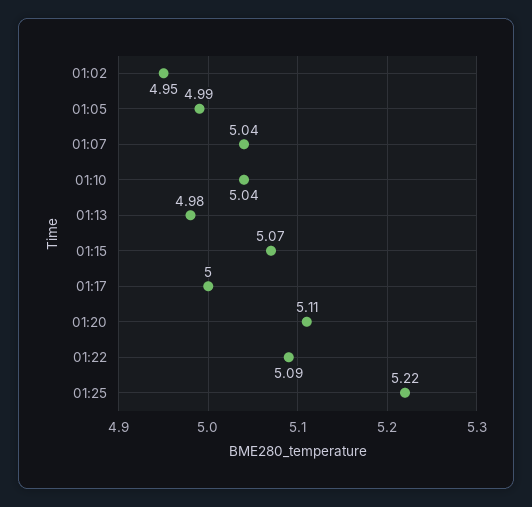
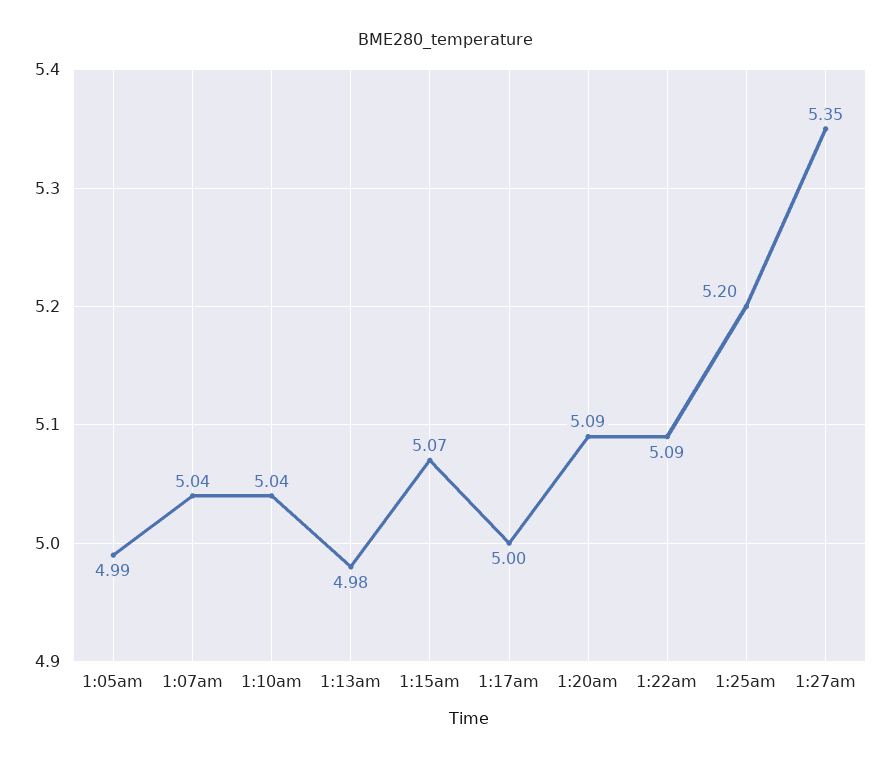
01:02: 4.95 -> none
01:20: 5.11 -> 5.09
01:25: 5.22 -> 5.2
1:27am: none -> 5.35

